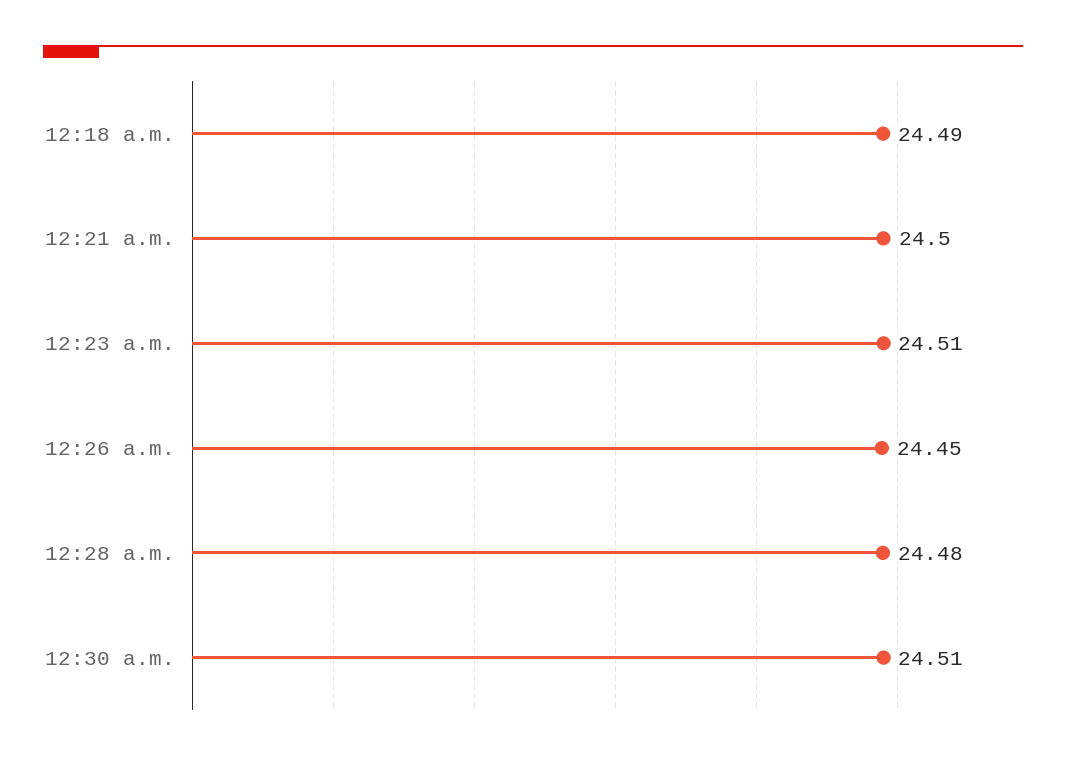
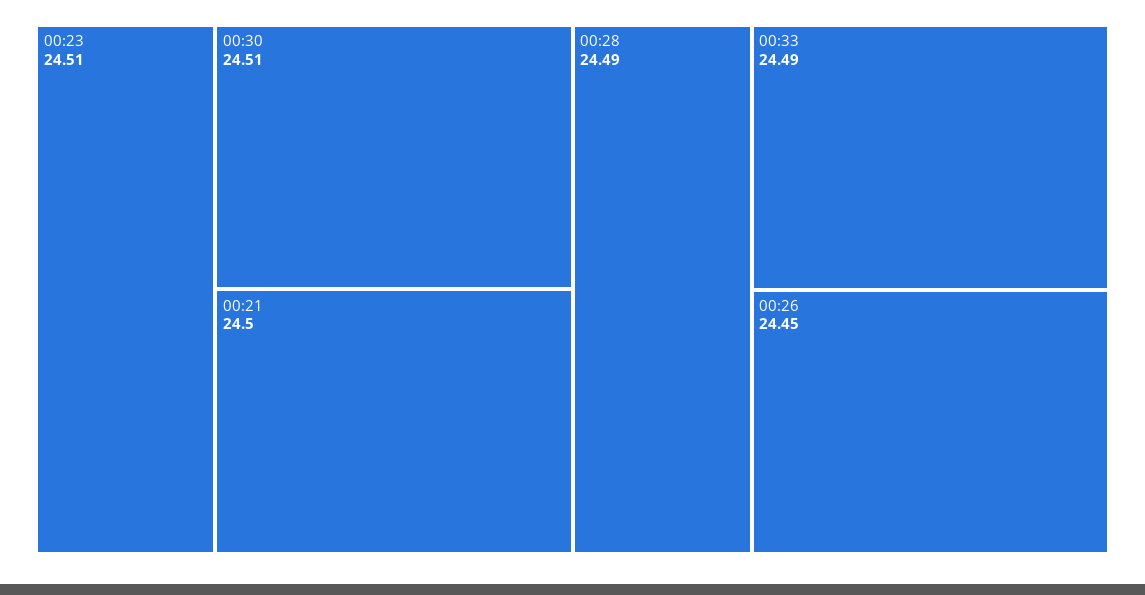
12:18 a.m.: 24.49 -> none
12:28 a.m.: 24.48 -> 24.49
00:33: none -> 24.49

